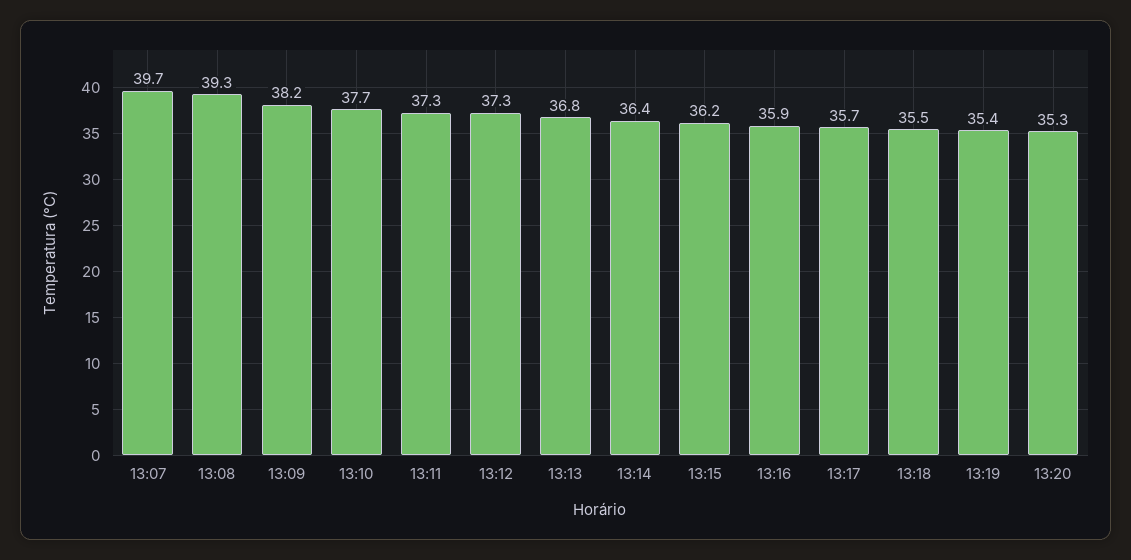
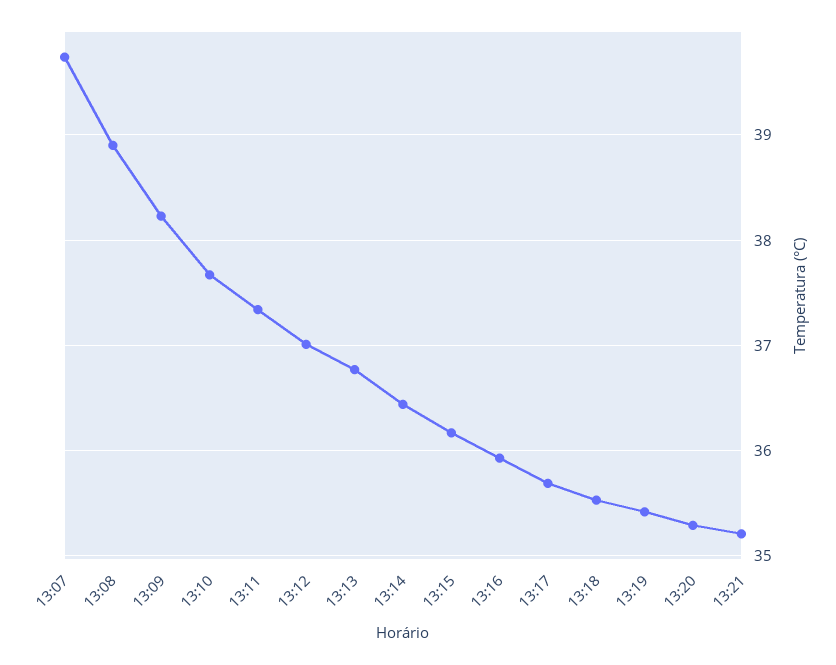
13:08: 39.3 -> 38.9
13:12: 37.3 -> 37
13:21: none -> 35.2

